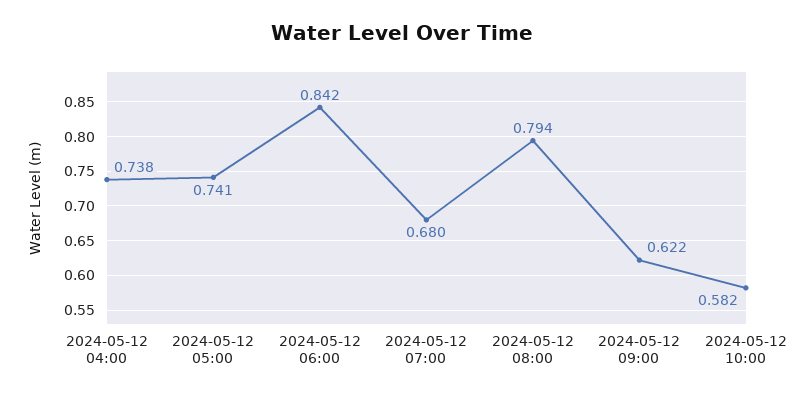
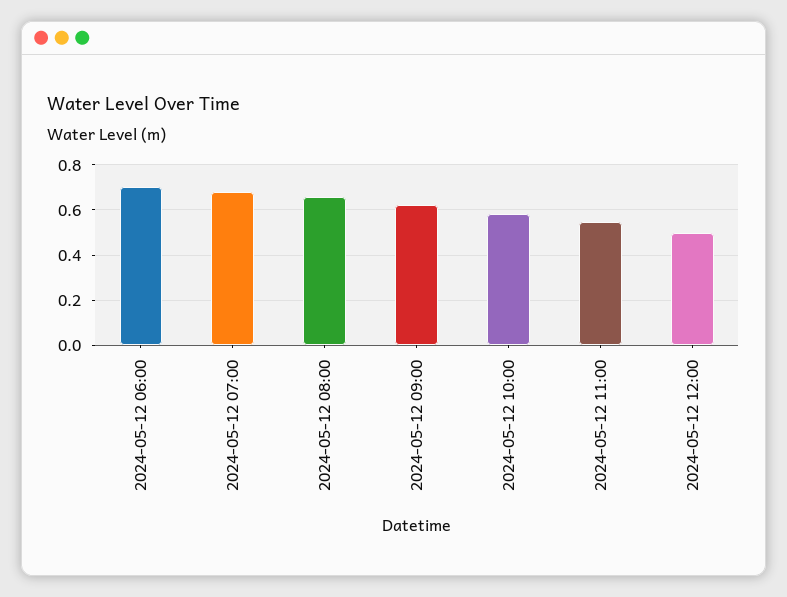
2024-05-12 04:00: 0.738 -> none
2024-05-12 05:00: 0.741 -> none
2024-05-12 06:00: 0.842 -> 0.7
2024-05-12 08:00: 0.794 -> 0.65
2024-05-12 11:00: none -> 0.55
2024-05-12 12:00: none -> 0.5

